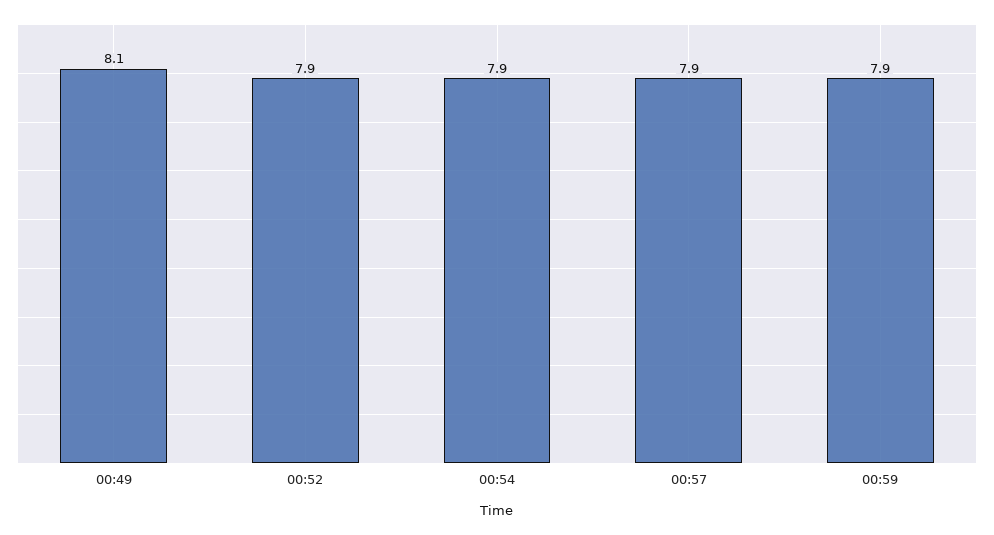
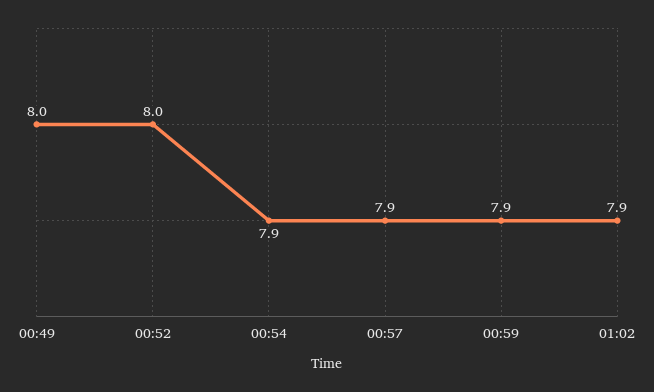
00:49: 8.1 -> 8
00:52: 7.9 -> 8
01:02: none -> 7.9

